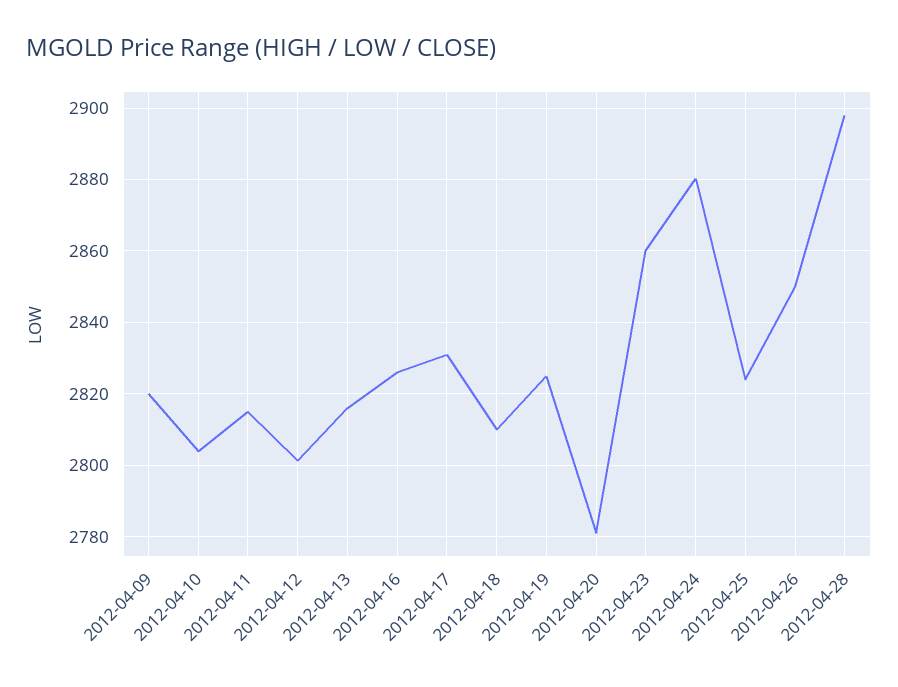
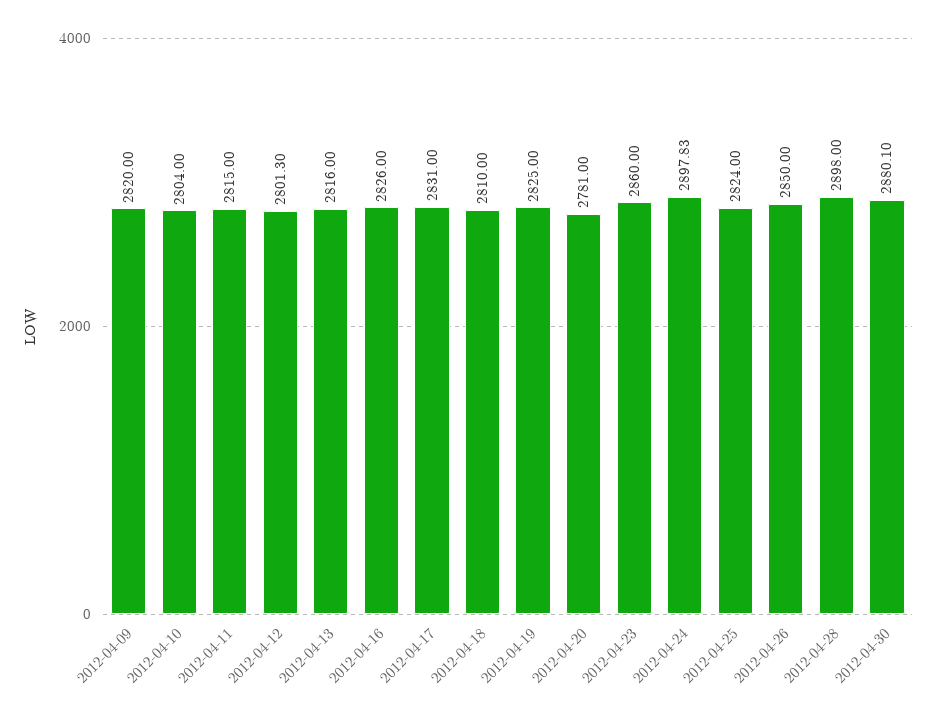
2012-04-24: 2880 -> 2897.83
2012-04-30: none -> 2880.1

